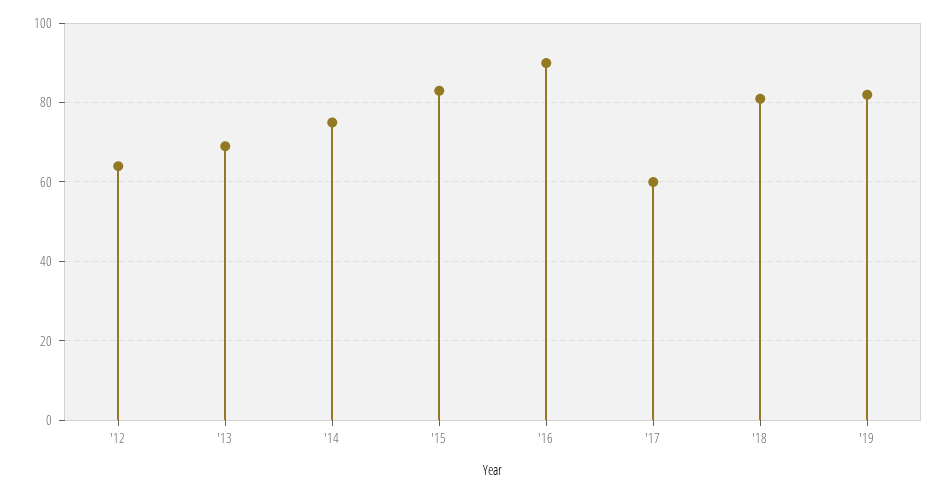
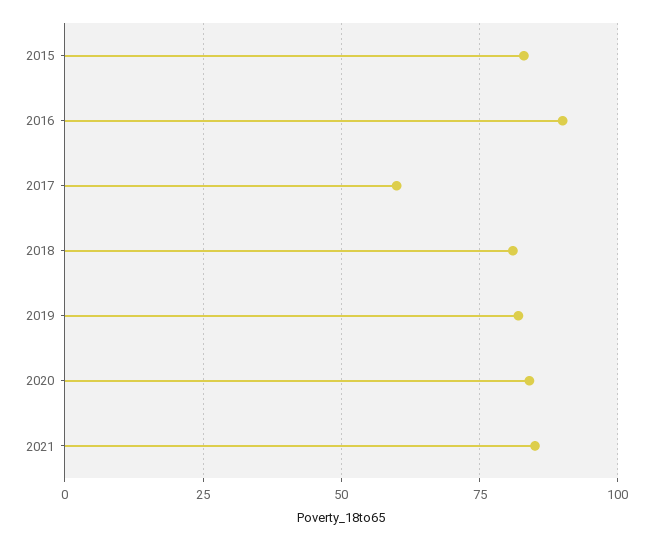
'12: 65 -> none
'13: 70 -> none
'14: 75 -> none
2020: none -> 85
2021: none -> 85

